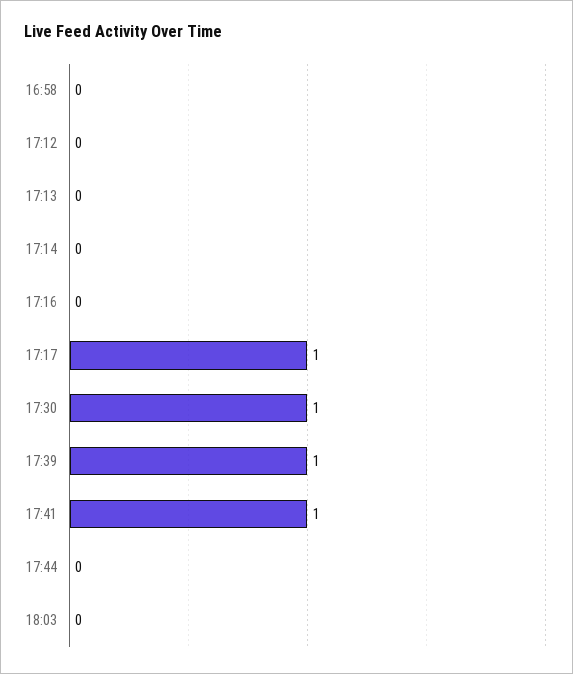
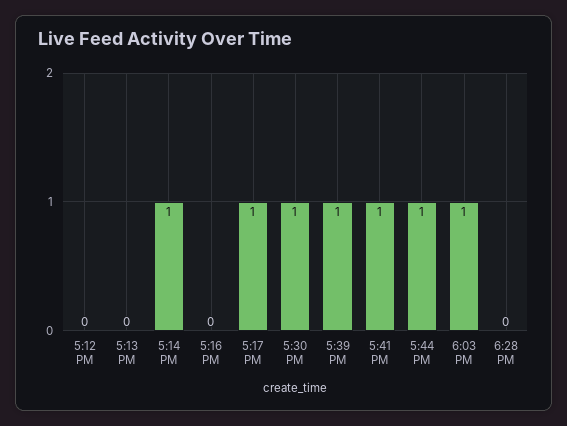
16:58: 0 -> none
17:14: 0 -> 1
17:44: 0 -> 1
18:03: 0 -> 1
6:28 PM: none -> 0

